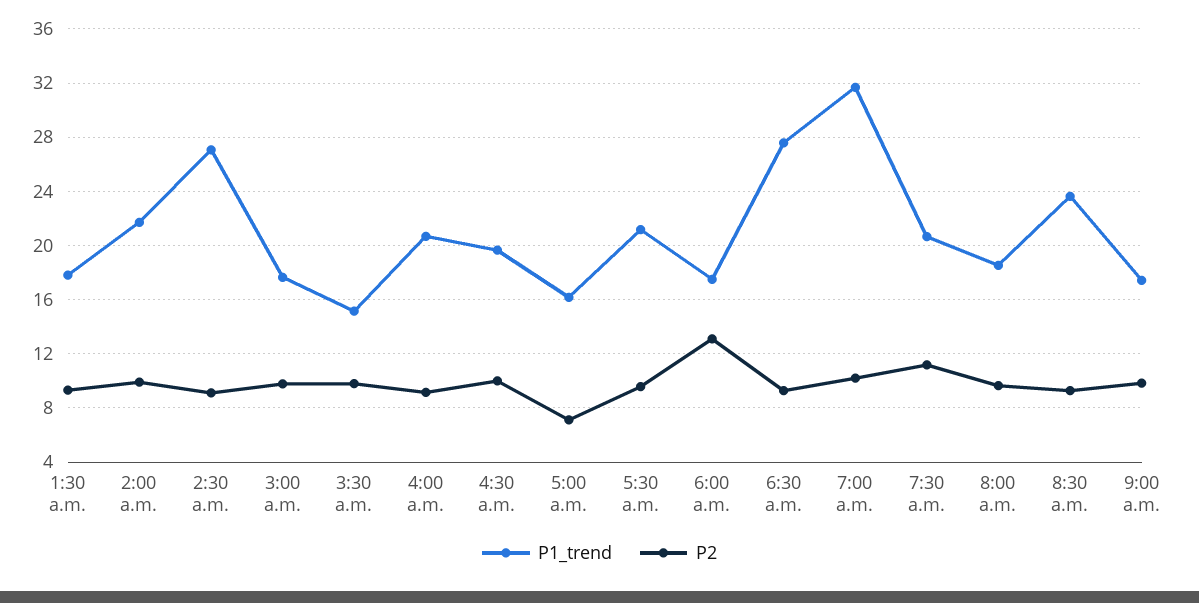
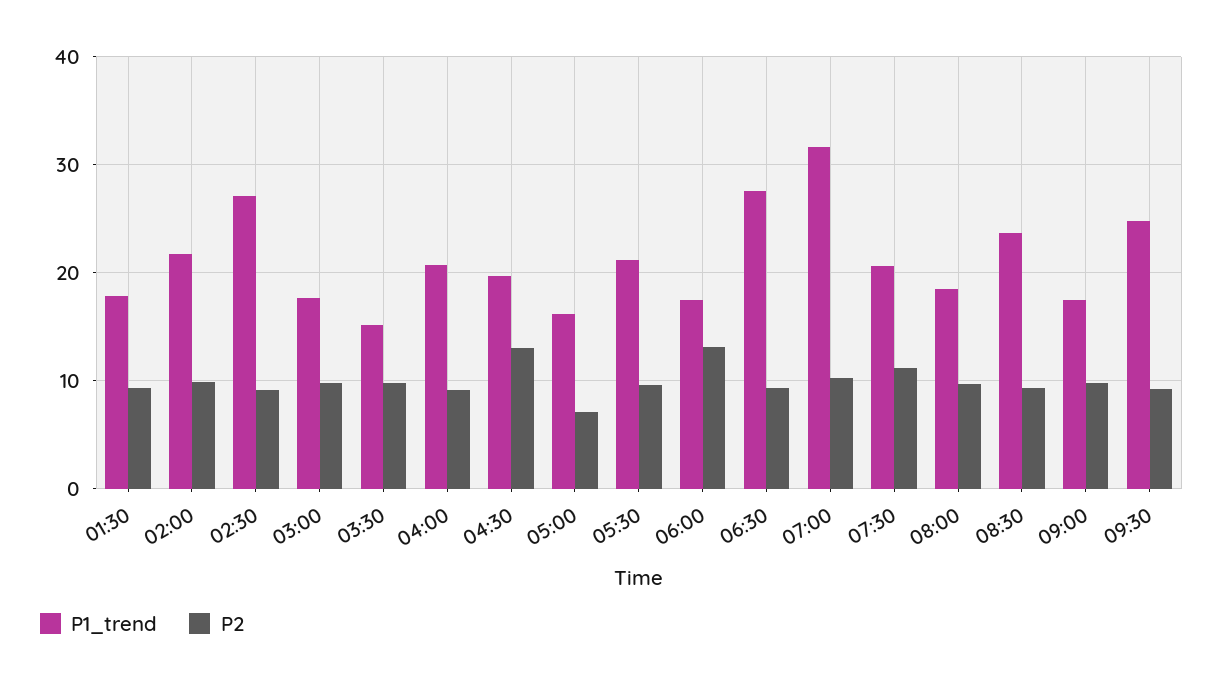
P2, 4:30 a.m.: 10 -> 13
P1_trend, 09:30: none -> 25
P2, 09:30: none -> 9

